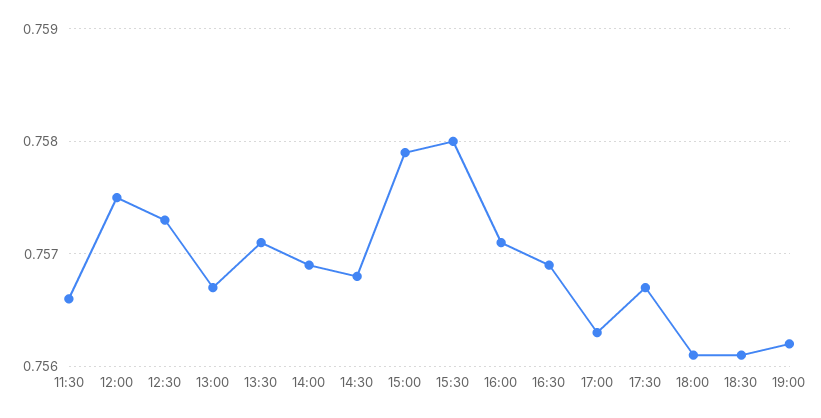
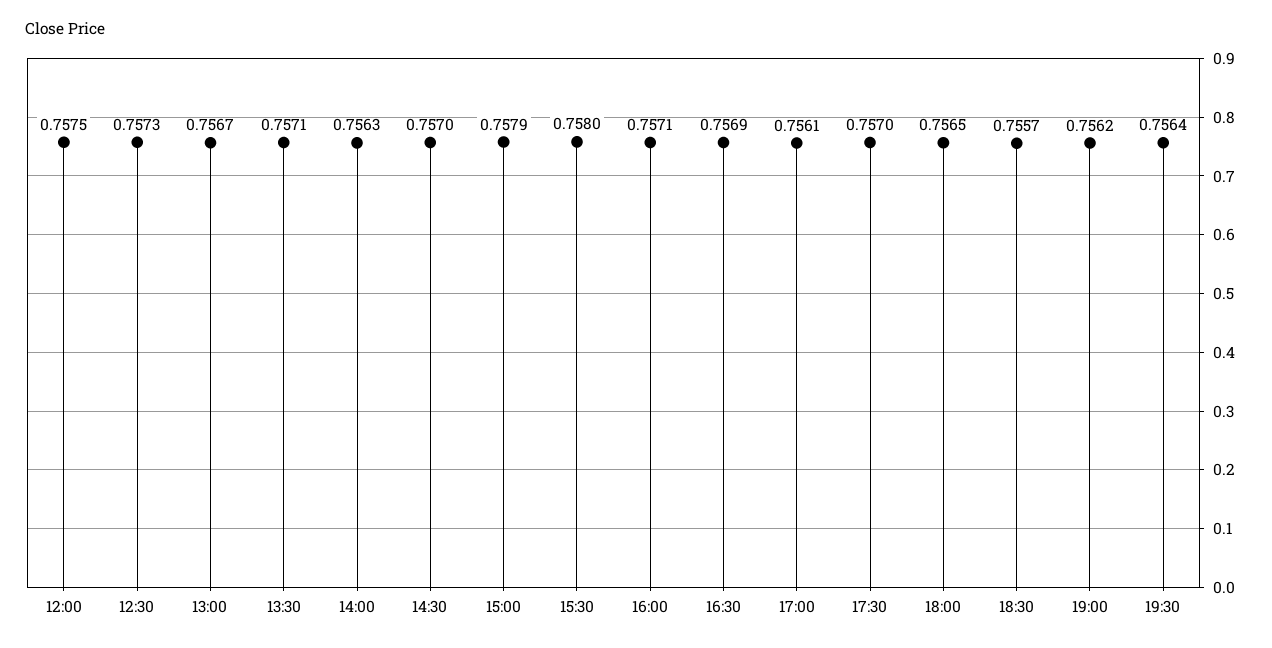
11:30: 0.7566 -> none
14:00: 0.7569 -> 0.7563
14:30: 0.7568 -> 0.757
17:00: 0.7563 -> 0.7561
17:30: 0.7567 -> 0.757
18:00: 0.7561 -> 0.7565
18:30: 0.7561 -> 0.7557
19:30: none -> 0.7564

